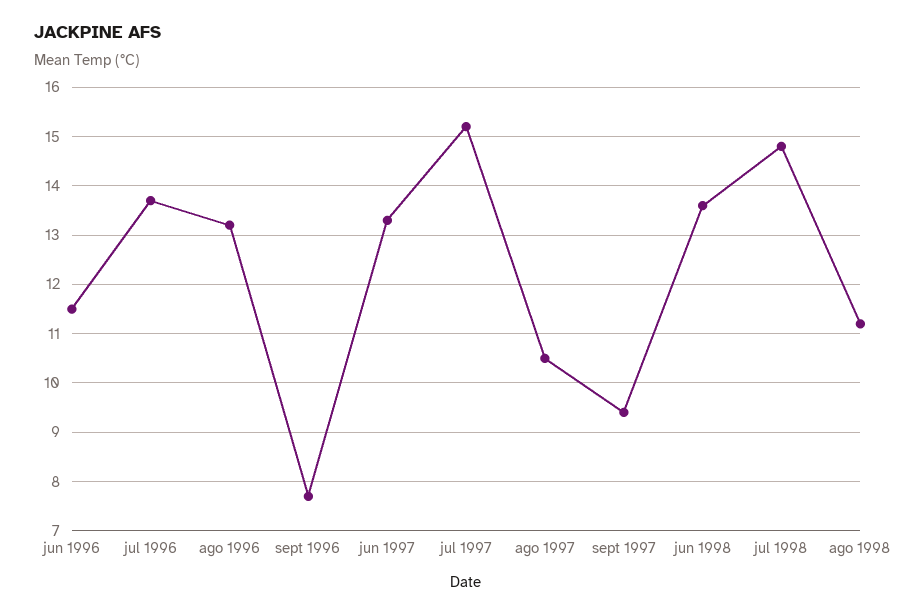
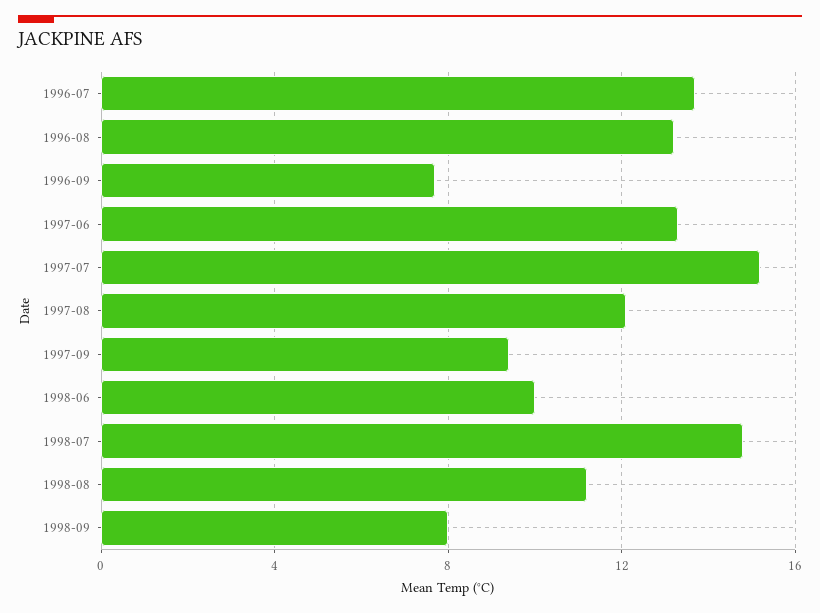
jun 1996: 11.5 -> none
ago 1997: 10.5 -> 12
jun 1998: 13.5 -> 10
1998-09: none -> 8

